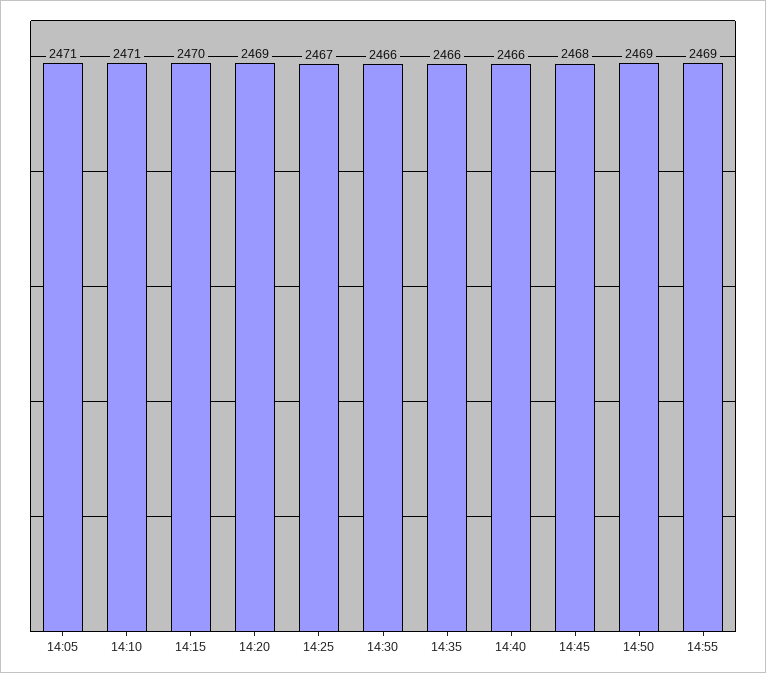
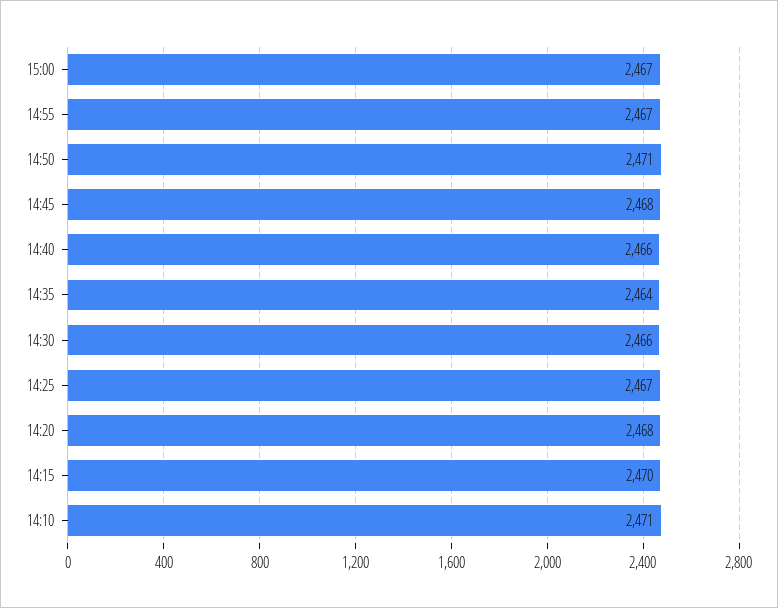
14:05: 2471 -> none
14:20: 2469 -> 2468
14:35: 2466 -> 2464
14:50: 2469 -> 2471
14:55: 2469 -> 2467
15:00: none -> 2467

